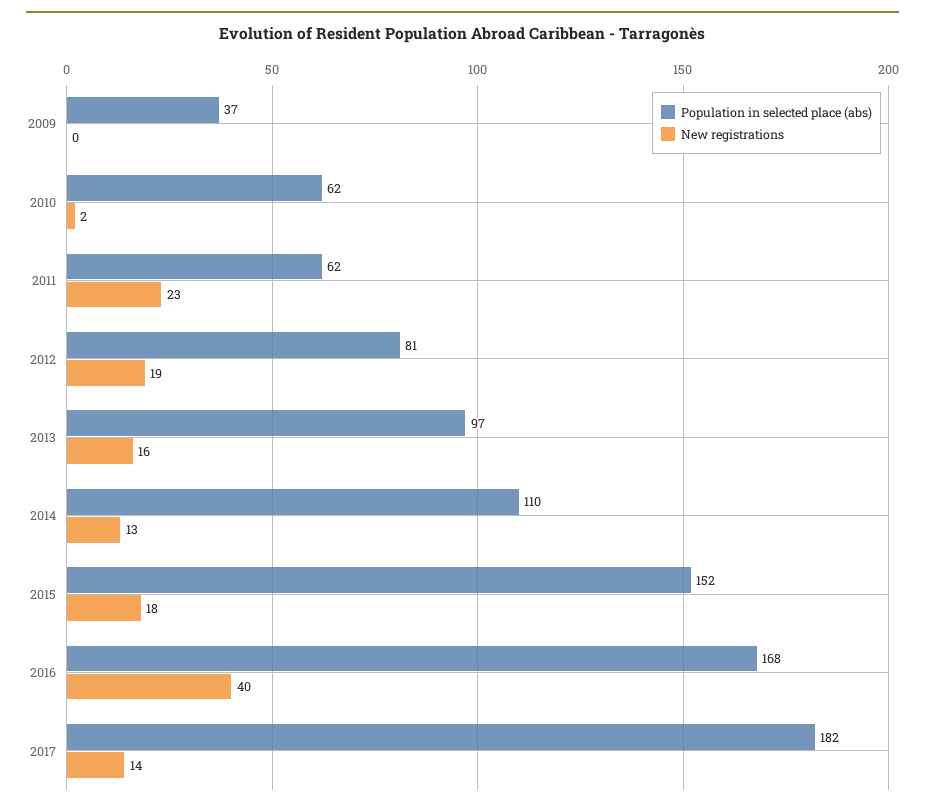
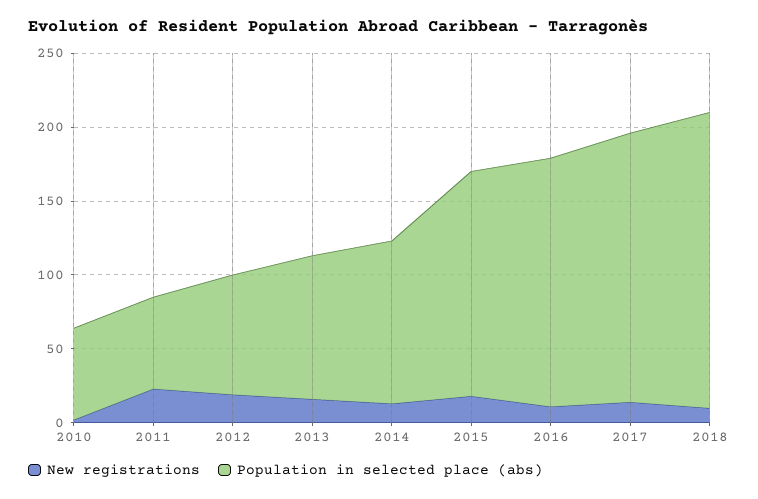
Population in selected place (abs), 2009: 37 -> none
New registrations, 2009: 0 -> none
New registrations, 2016: 40 -> 10
New registrations, 2018: none -> 10
Population in selected place (abs), 2018: none -> 200

